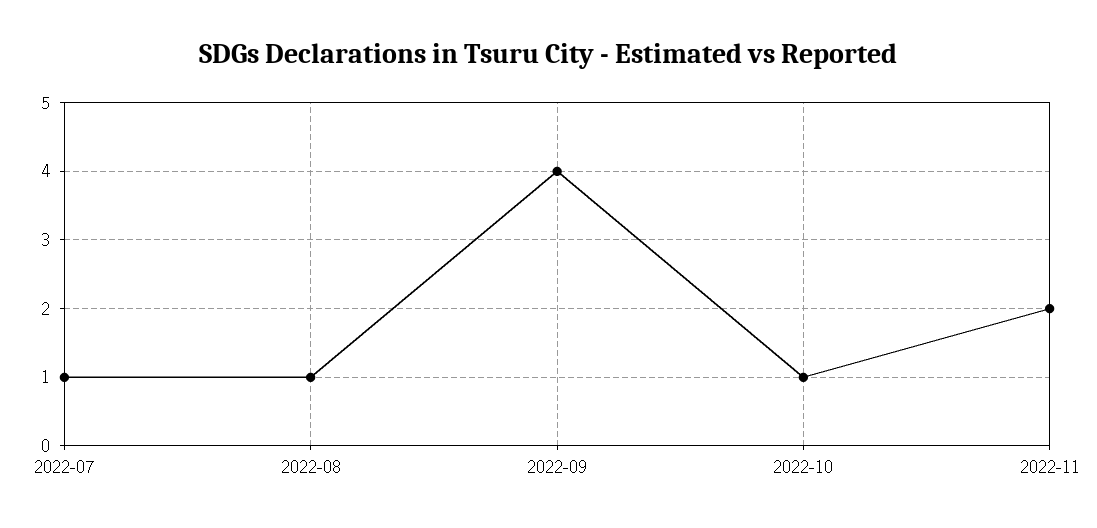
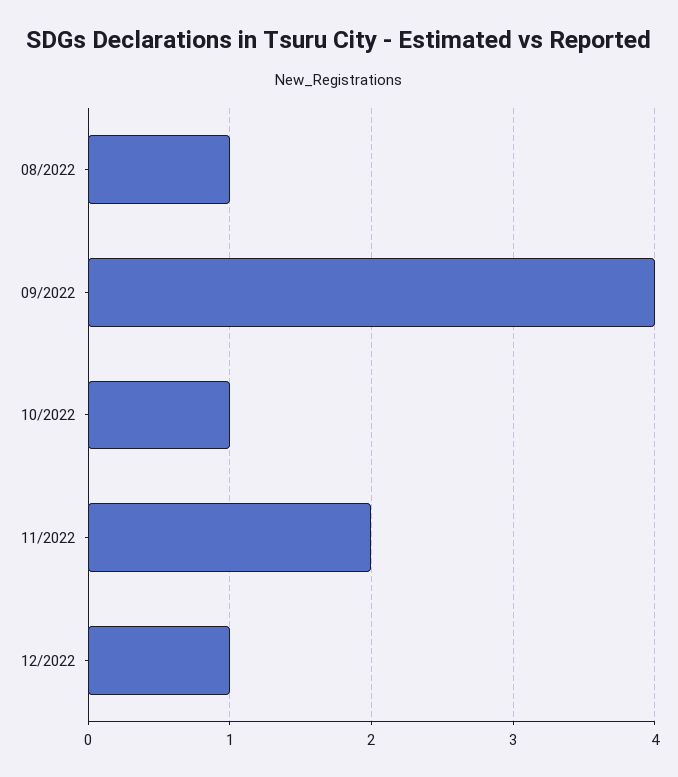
2022-07: 1 -> none
12/2022: none -> 1

